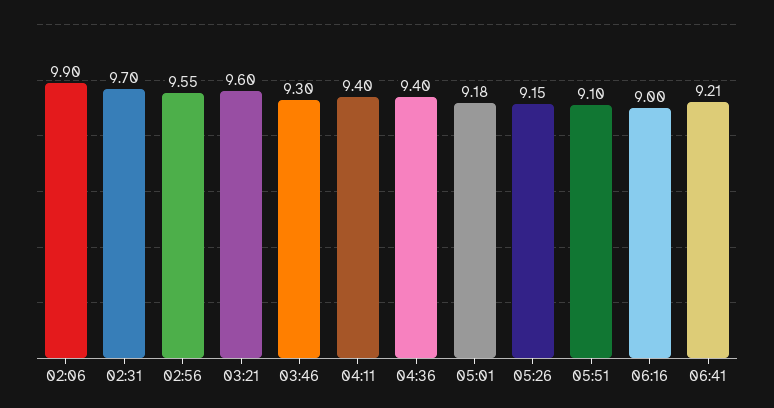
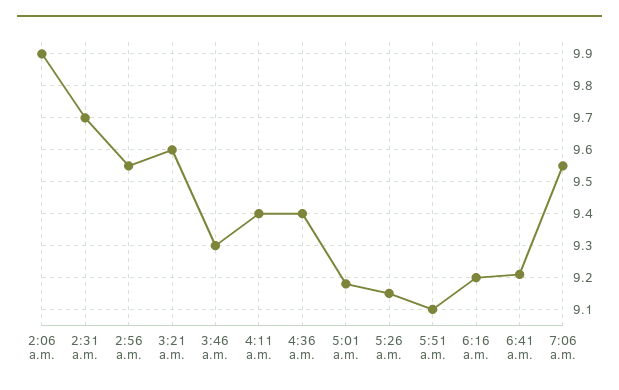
06:16: 9 -> 9.2
7:06 a.m.: none -> 9.55

